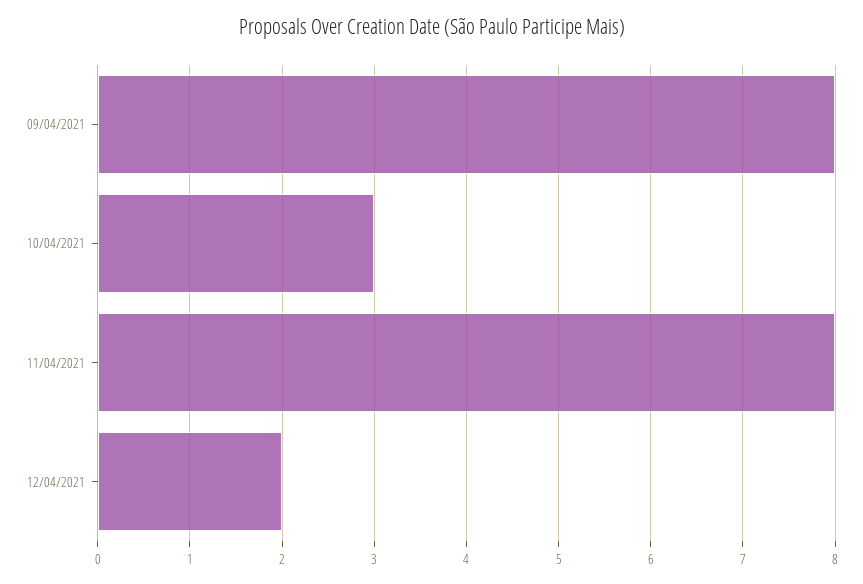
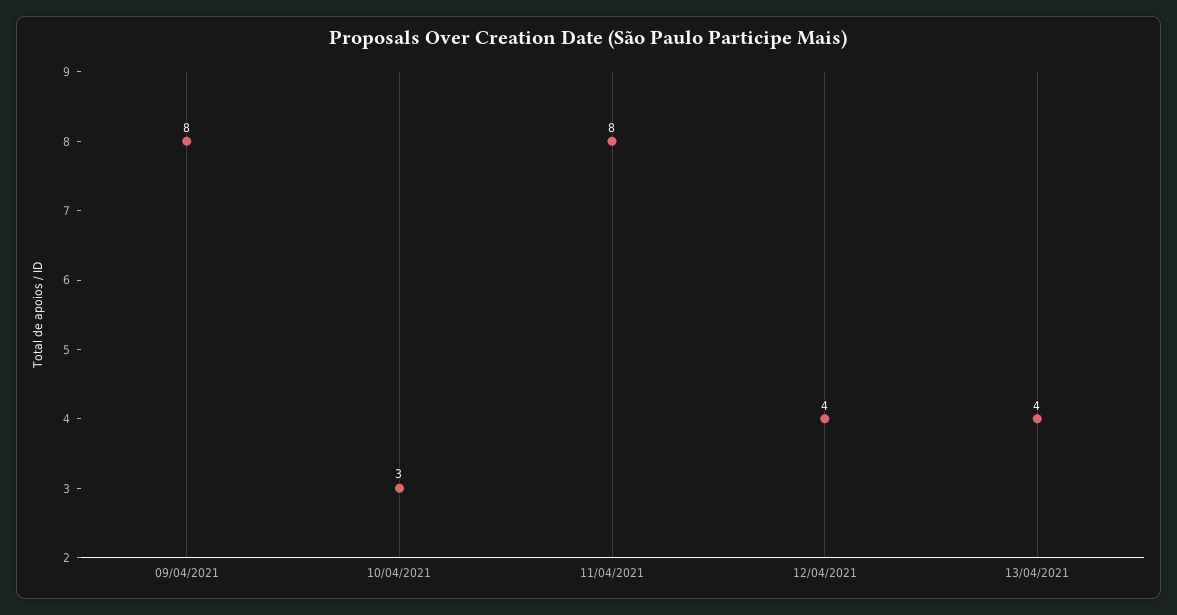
12/04/2021: 2 -> 4
13/04/2021: none -> 4

